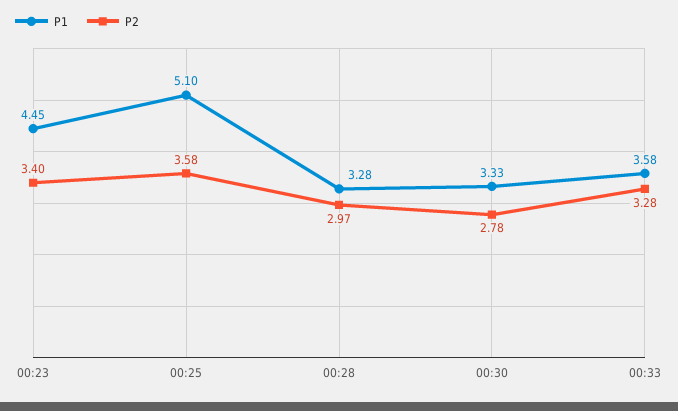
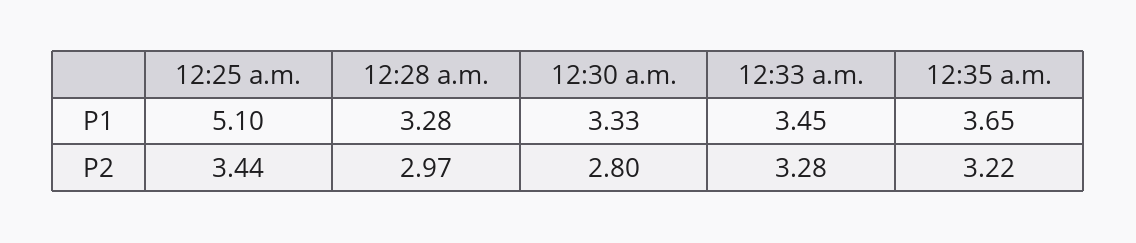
P1, 00:23: 4.45 -> none
P2, 00:23: 3.4 -> none
P2, 00:25: 3.58 -> 3.44
P2, 00:30: 2.78 -> 2.8
P1, 00:33: 3.58 -> 3.45
P1, 12:35 a.m.: none -> 3.65
P2, 12:35 a.m.: none -> 3.22

